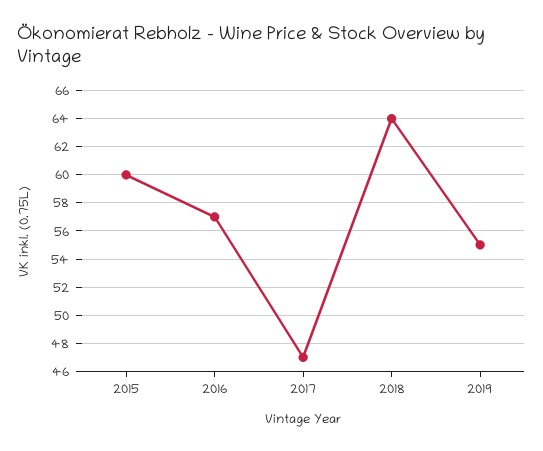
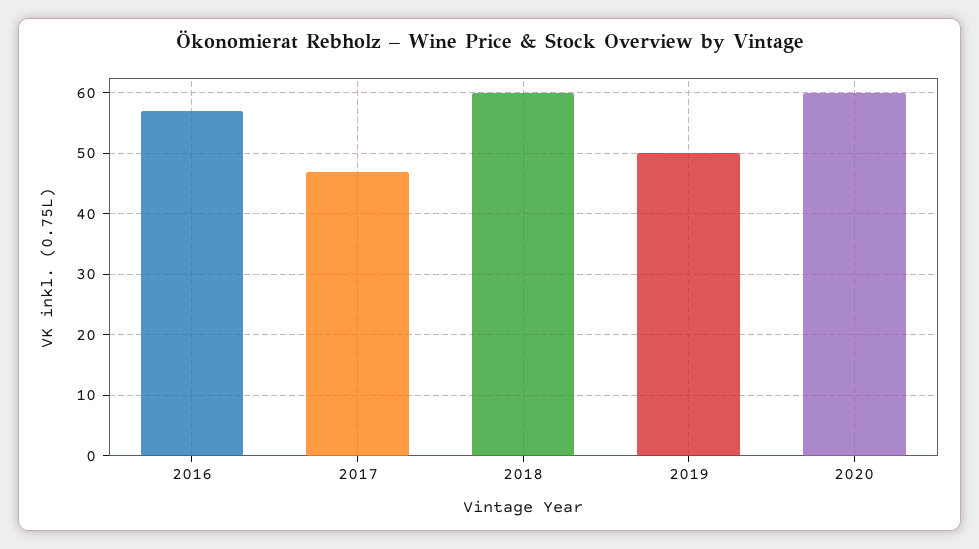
2015: 60 -> none
2018: 64 -> 60
2019: 55 -> 50
2020: none -> 60

